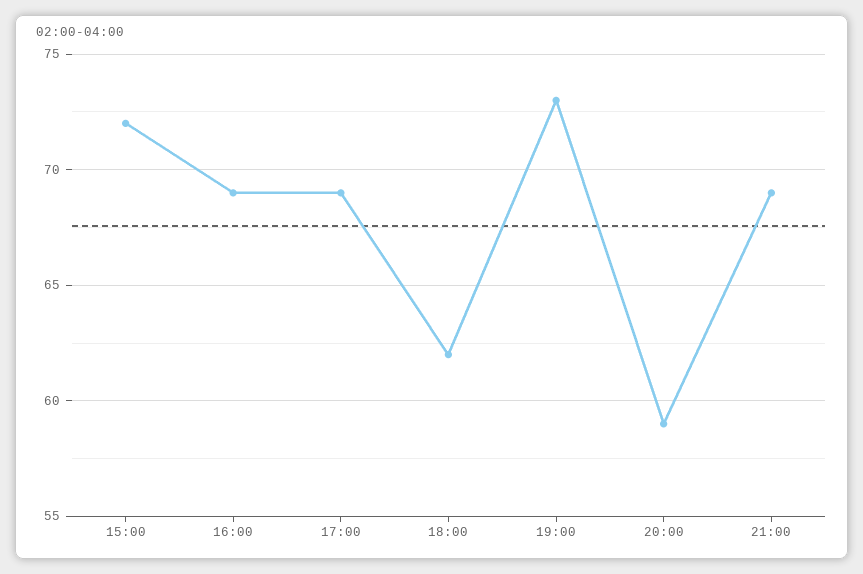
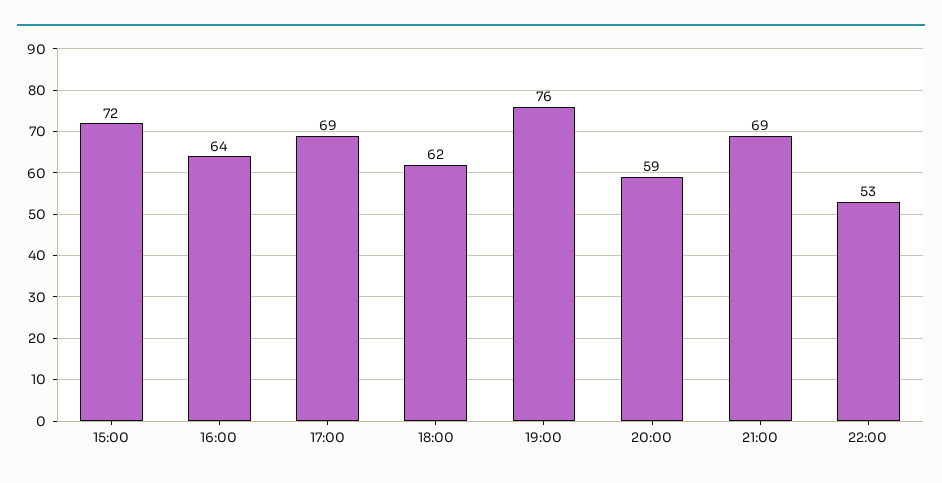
16:00: 69 -> 64
19:00: 73 -> 76
22:00: none -> 53

